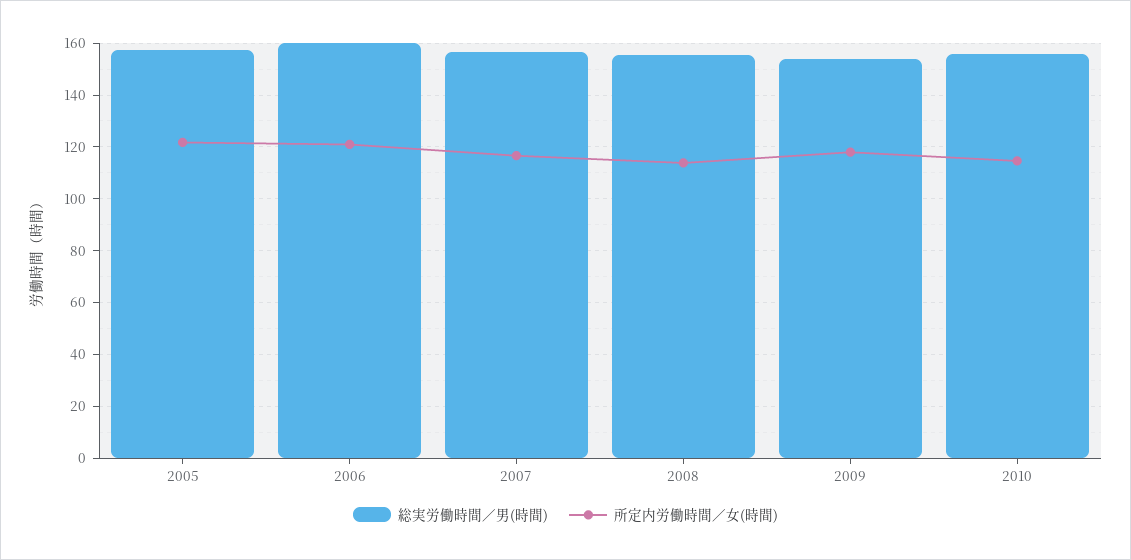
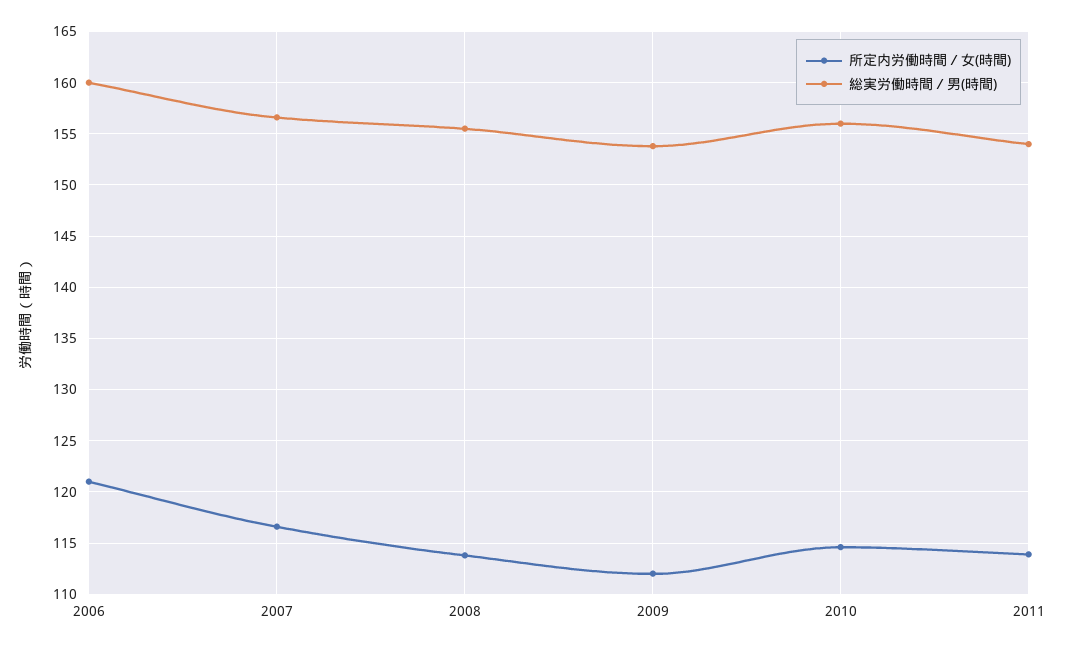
総実労働時間／男(時間), 2005: 157.5 -> none
所定内労働時間／女(時間), 2005: 122.5 -> none
所定内労働時間／女(時間), 2009: 117.5 -> 112
所定内労働時間／女(時間), 2011: none -> 114
総実労働時間／男(時間), 2011: none -> 154

